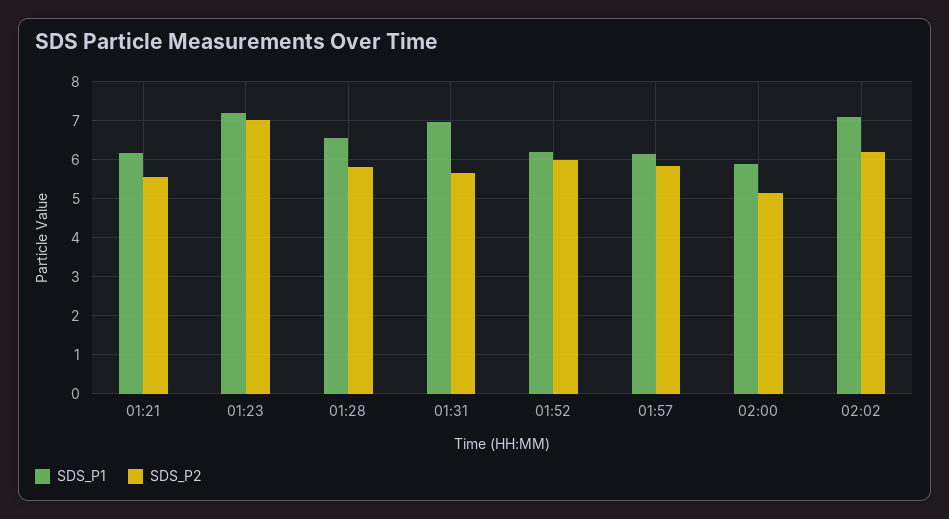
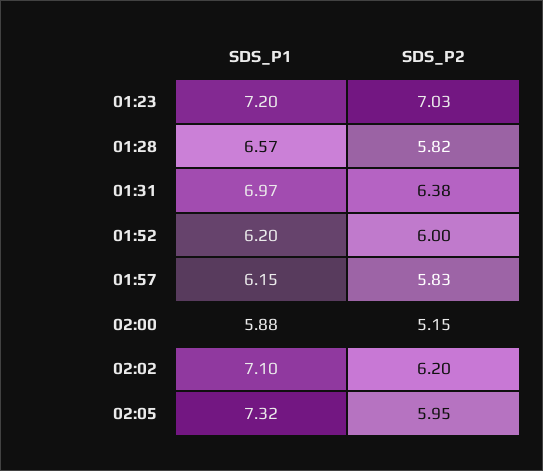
SDS_P1, 01:21: 6.2 -> none
SDS_P2, 01:21: 5.6 -> none
SDS_P2, 01:31: 5.6 -> 6.38
SDS_P1, 02:05: none -> 7.32
SDS_P2, 02:05: none -> 5.95

